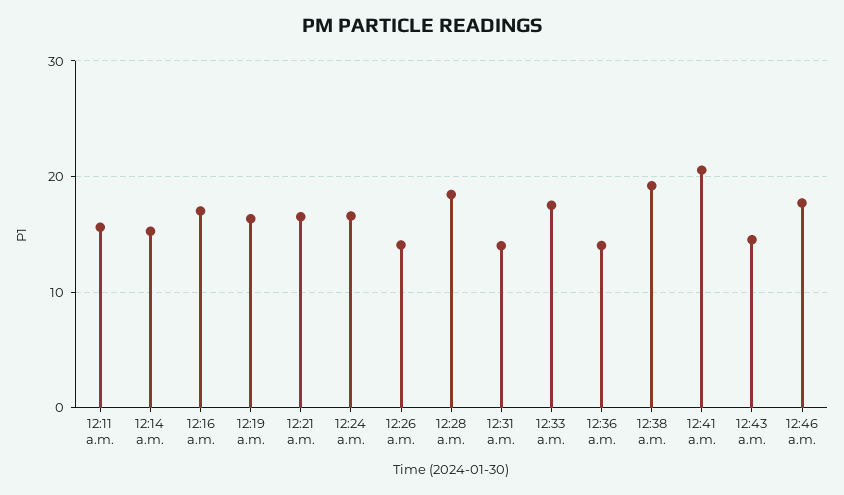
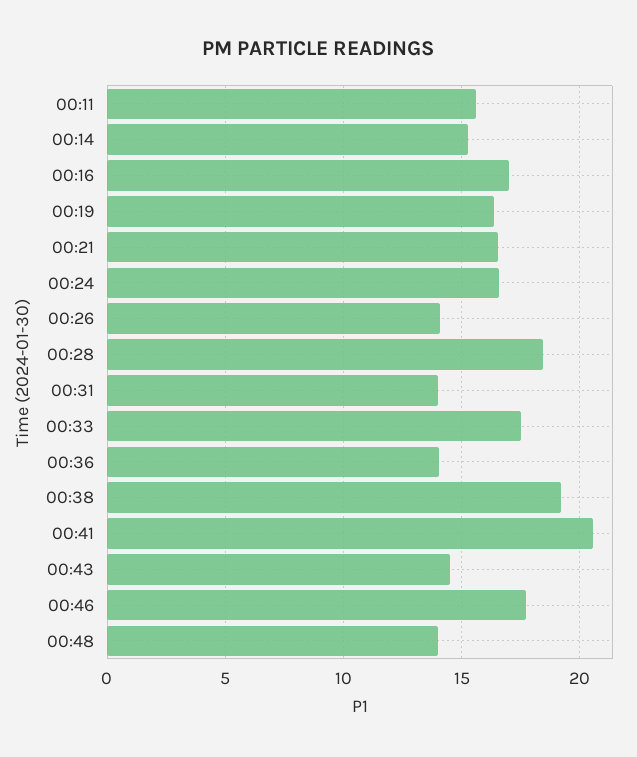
00:48: none -> 14

